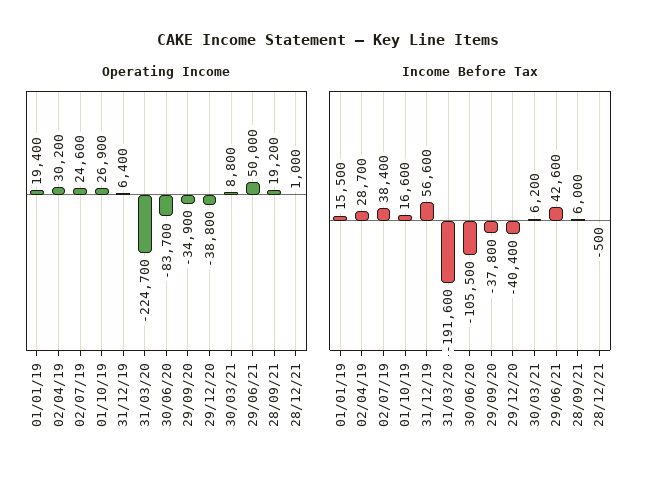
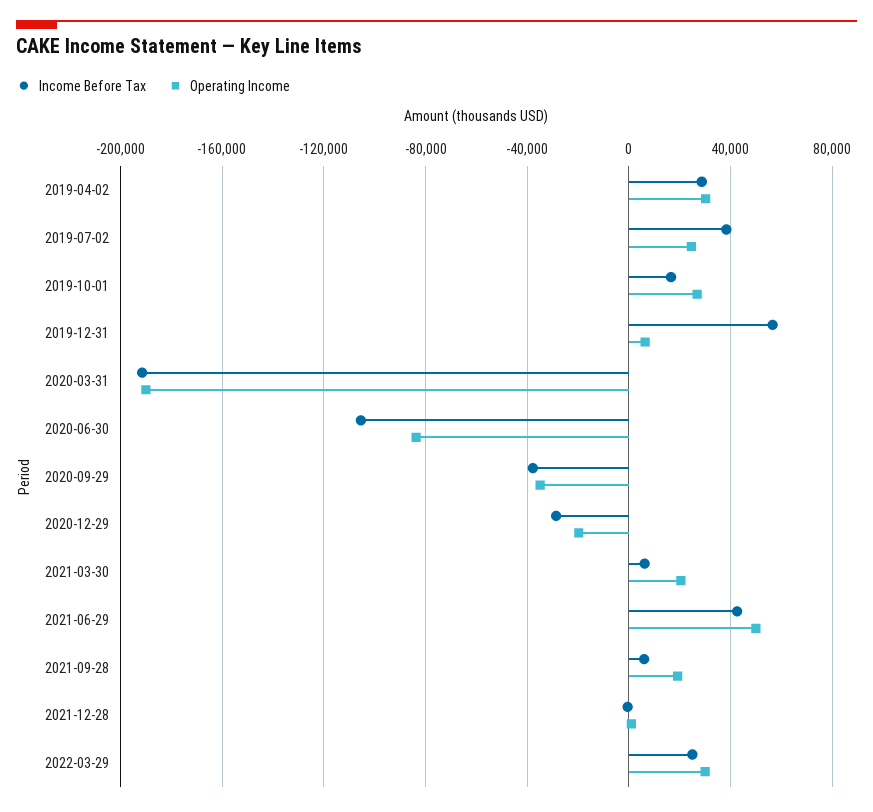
Operating Income, 01/01/19: 19400 -> none
Operating Income, 31/03/20: -224700 -> -190000
Operating Income, 29/12/20: -38800 -> -20000
Operating Income, 30/03/21: 8800 -> 20000
Income Before Tax, 01/01/19: 15500 -> none
Income Before Tax, 29/12/20: -40400 -> -30000
Income Before Tax, 2022-03-29: none -> 25000
Operating Income, 2022-03-29: none -> 30000

